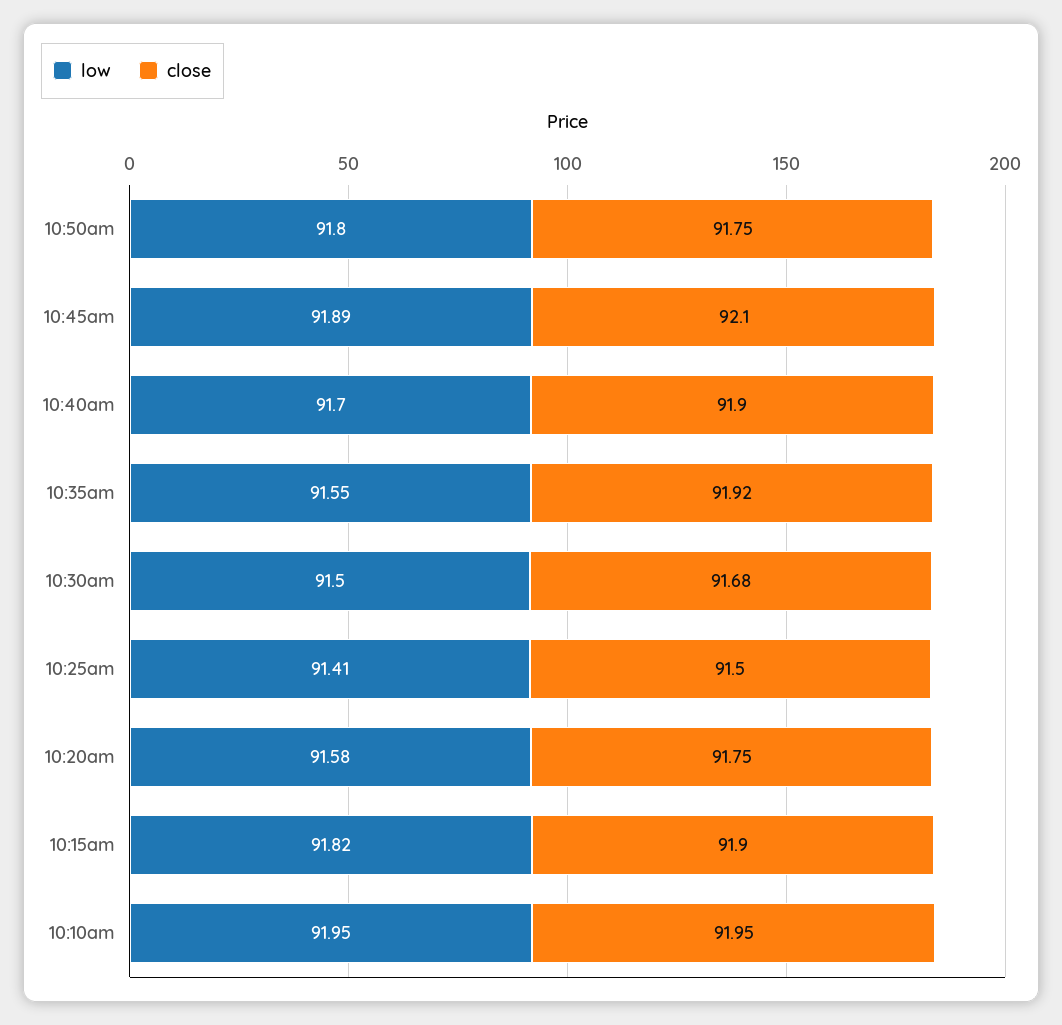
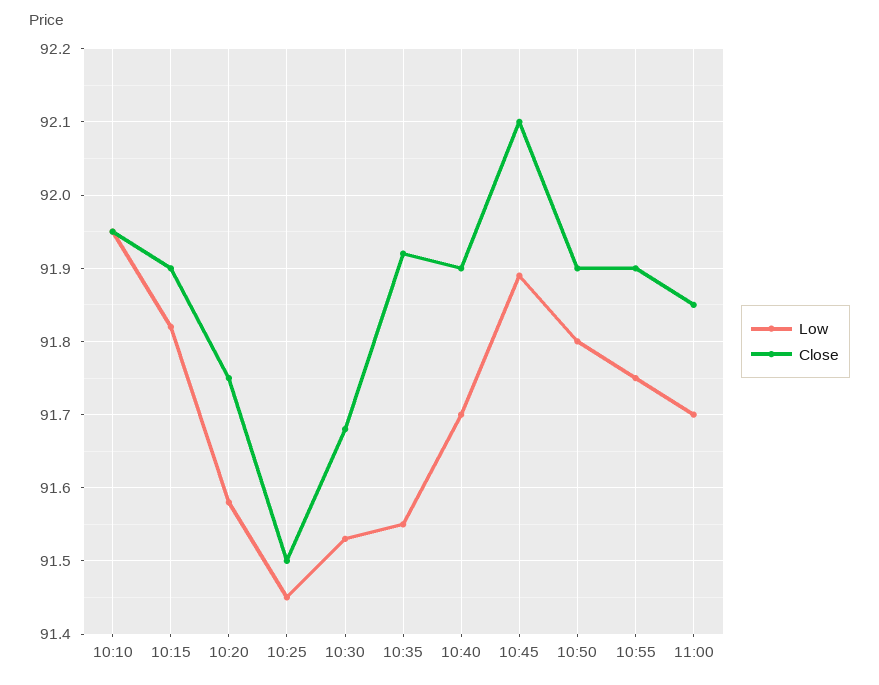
close, 10:50am: 91.75 -> 91.9
low, 10:30am: 91.5 -> 91.53
low, 10:25am: 91.41 -> 91.45
low, 10:55: none -> 91.75
close, 10:55: none -> 91.9
low, 11:00: none -> 91.7
close, 11:00: none -> 91.85

